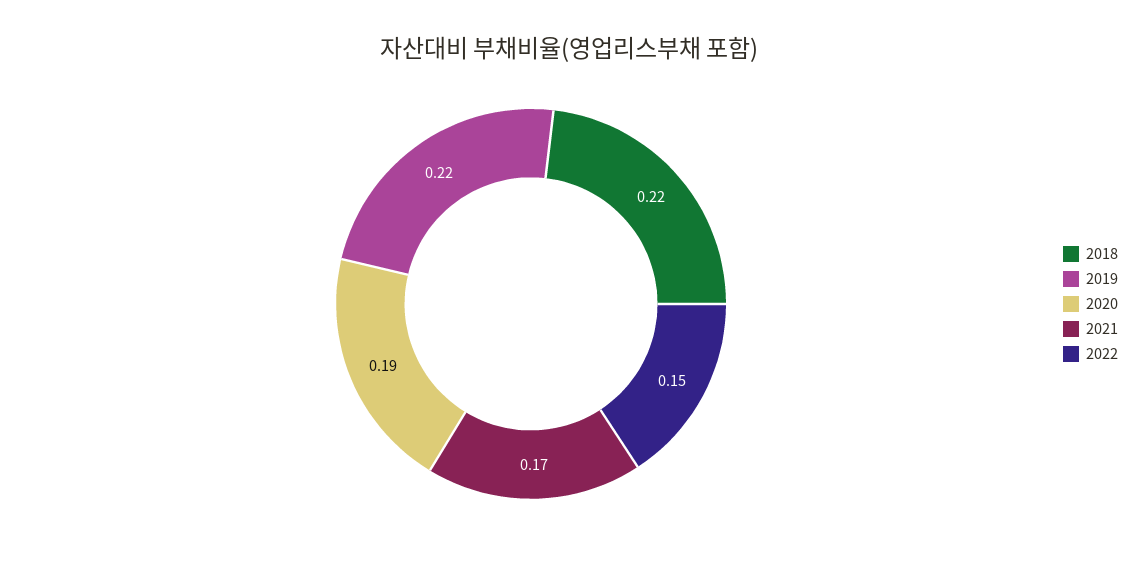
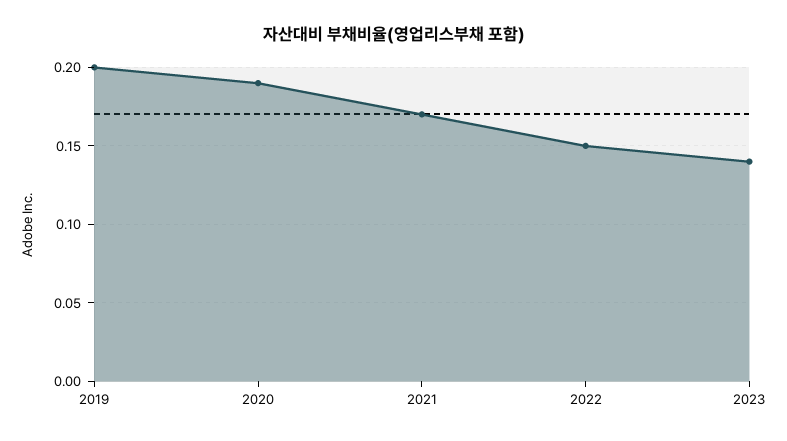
2018: 0.22 -> none
2019: 0.22 -> 0.2
2023: none -> 0.14

